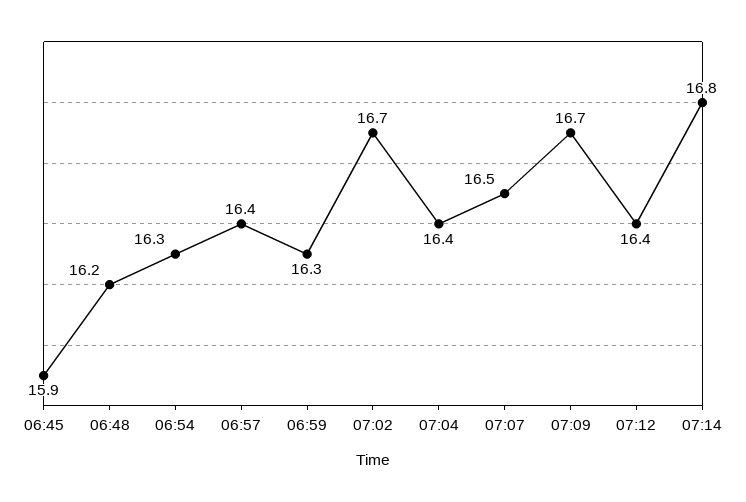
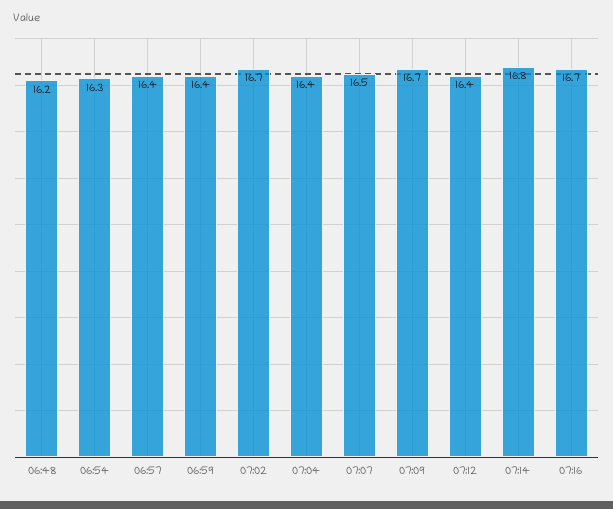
06:45: 15.9 -> none
06:59: 16.3 -> 16.4
07:16: none -> 16.7

